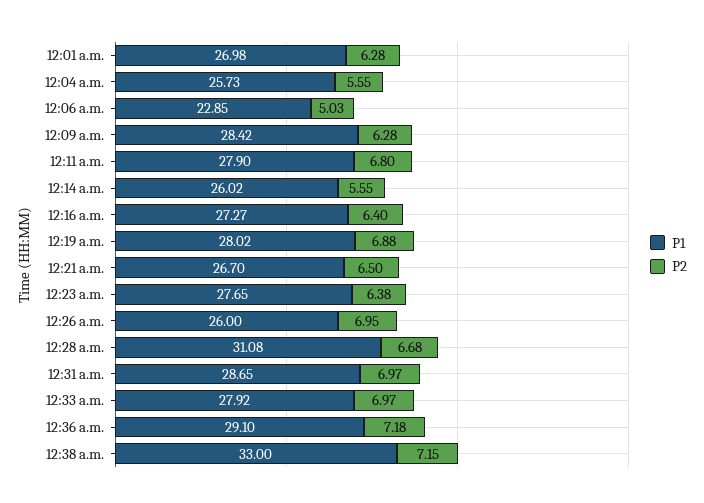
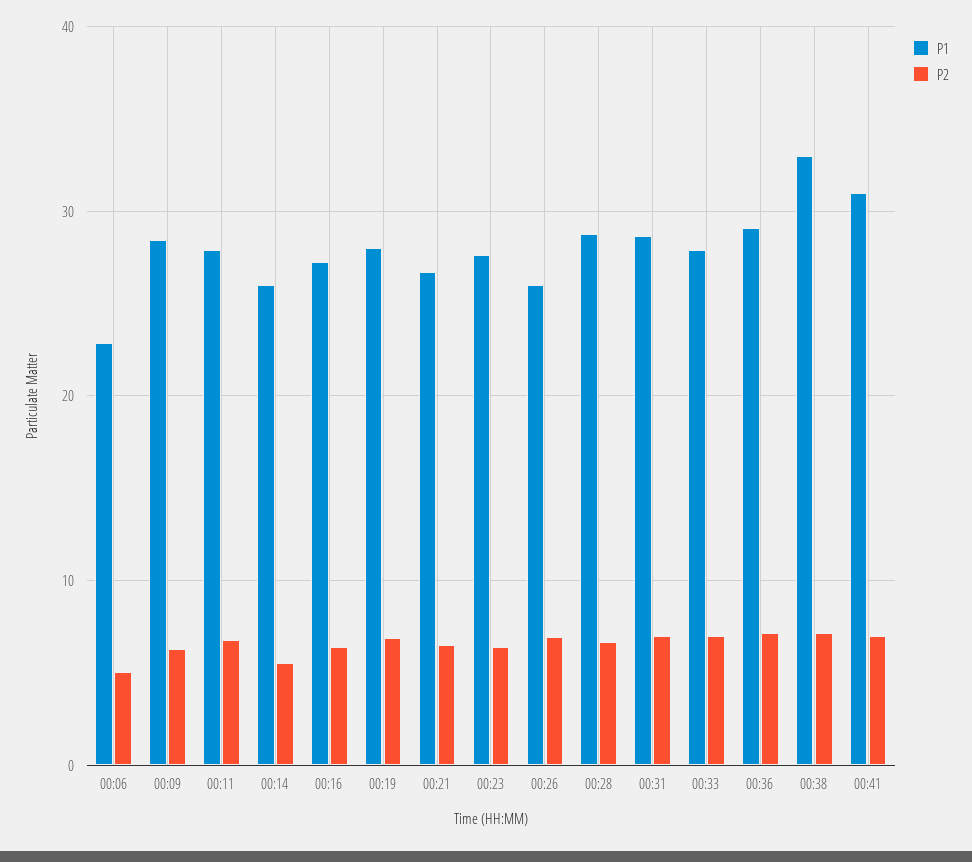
P1, 12:01 a.m.: 26.98 -> none
P2, 12:01 a.m.: 6.28 -> none
P1, 12:04 a.m.: 25.73 -> none
P2, 12:04 a.m.: 5.55 -> none
P1, 12:28 a.m.: 31.08 -> 29
P1, 00:41: none -> 31
P2, 00:41: none -> 7

